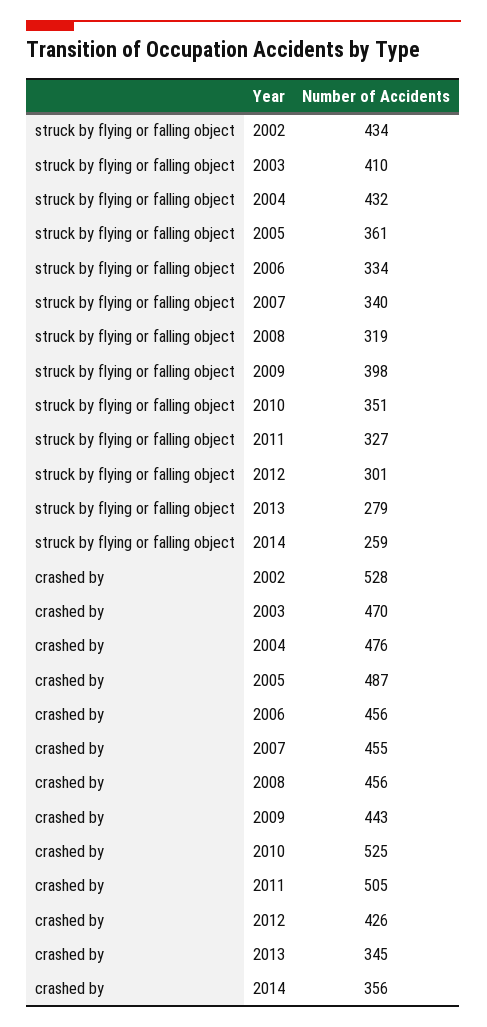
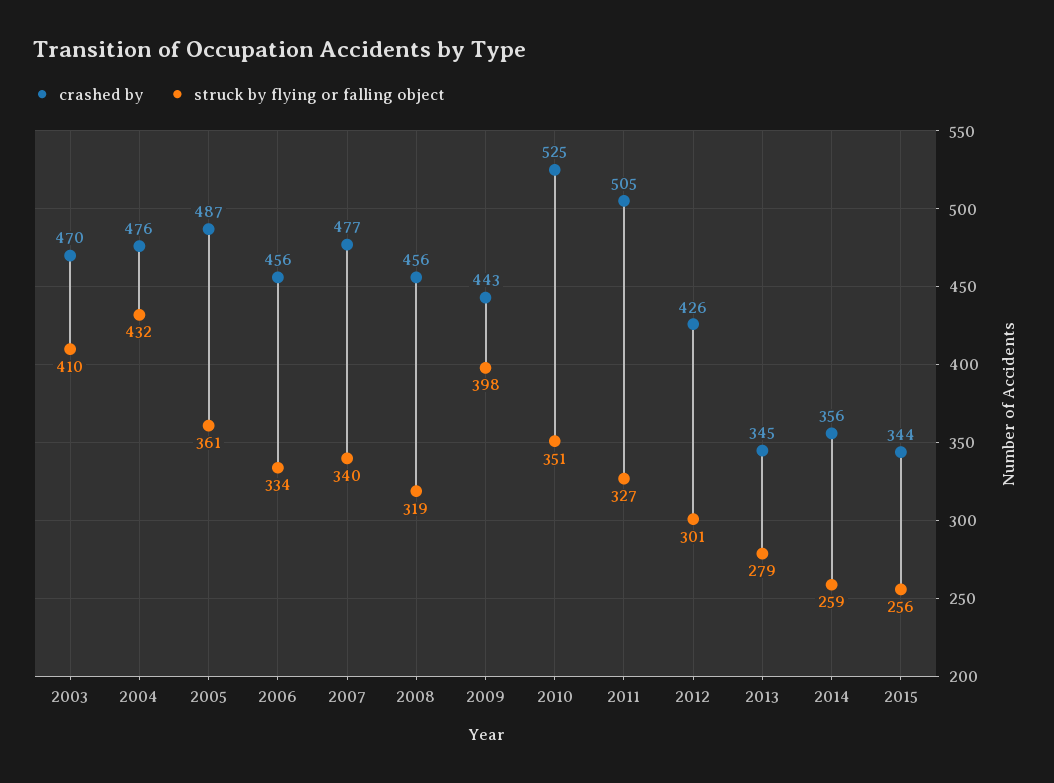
struck by flying or falling object, 2002: 434 -> none
crashed by, 2002: 528 -> none
crashed by, 2007: 455 -> 477
crashed by, 2015: none -> 344
struck by flying or falling object, 2015: none -> 256

